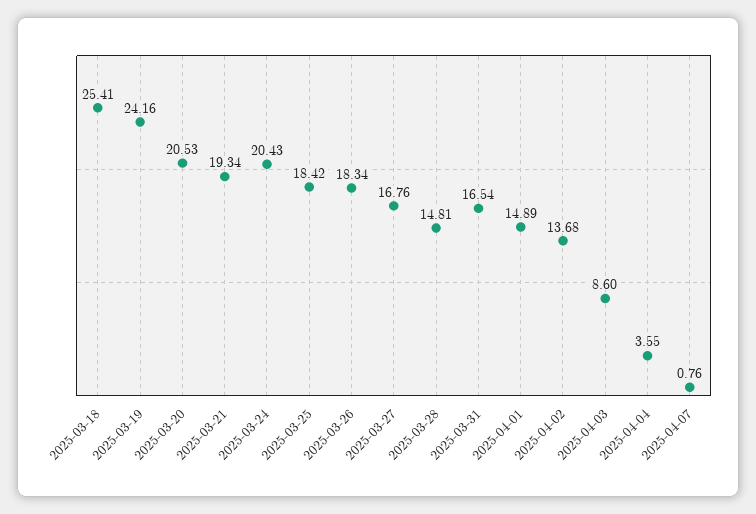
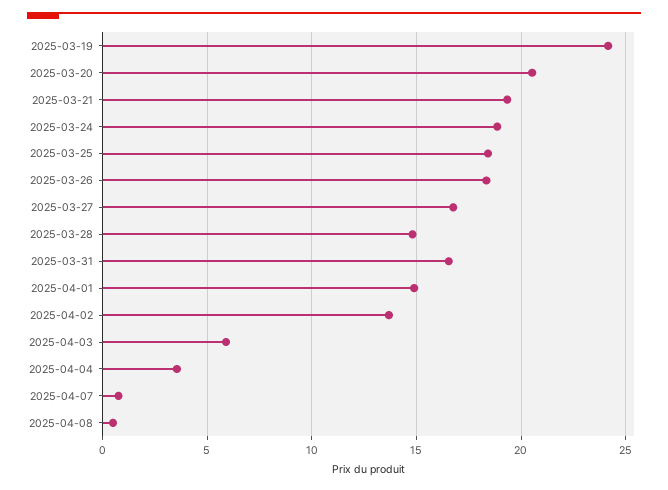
2025-03-18: 25.41 -> none
2025-03-24: 20.43 -> 19
2025-04-03: 8.6 -> 6
2025-04-08: none -> 0.5

